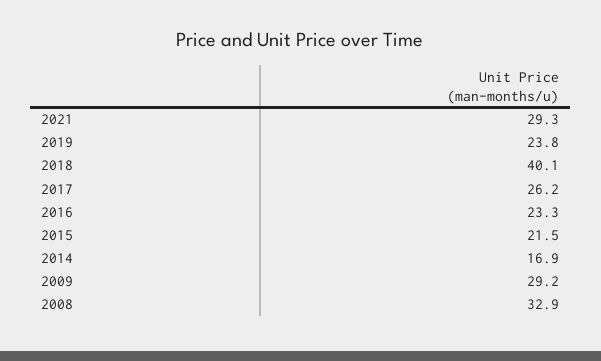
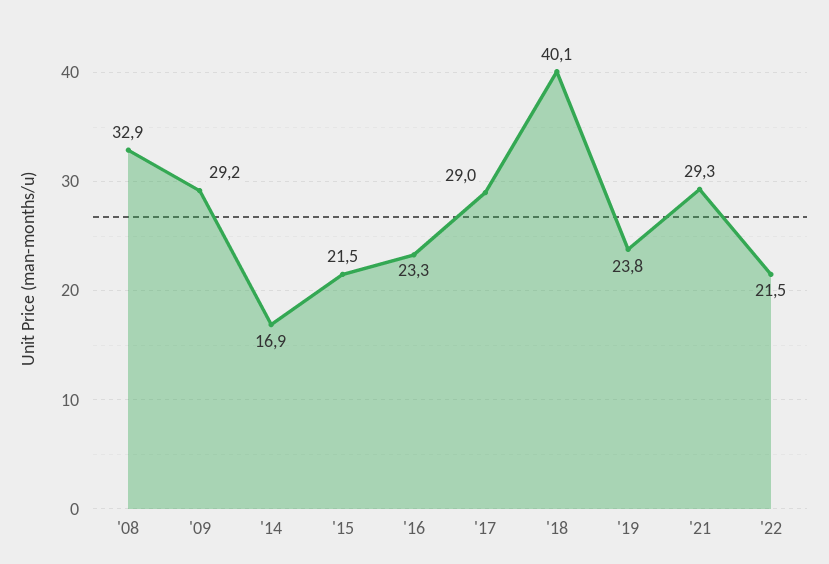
2017: 26.2 -> 29
'22: none -> 21.5

